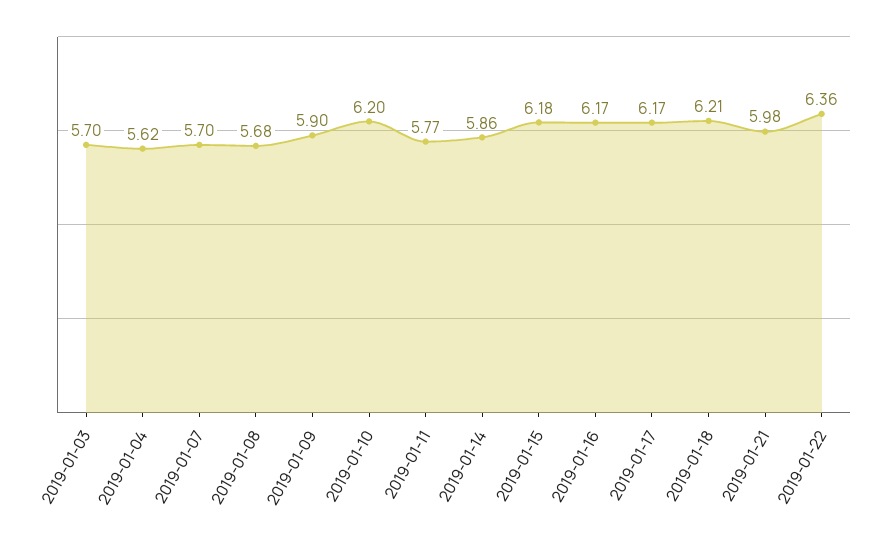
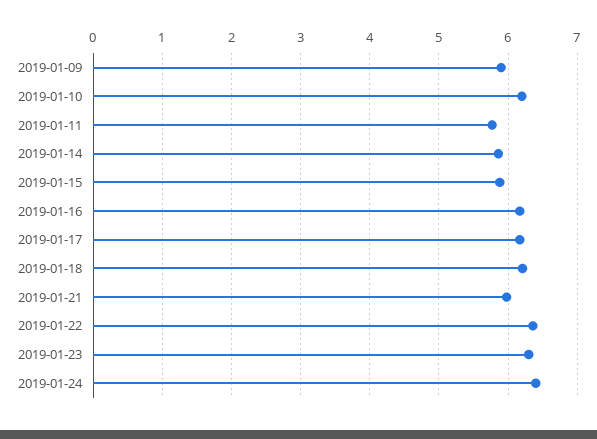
2019-01-03: 5.7 -> none
2019-01-04: 5.62 -> none
2019-01-07: 5.7 -> none
2019-01-08: 5.68 -> none
2019-01-15: 6.18 -> 5.9
2019-01-23: none -> 6.3
2019-01-24: none -> 6.4

